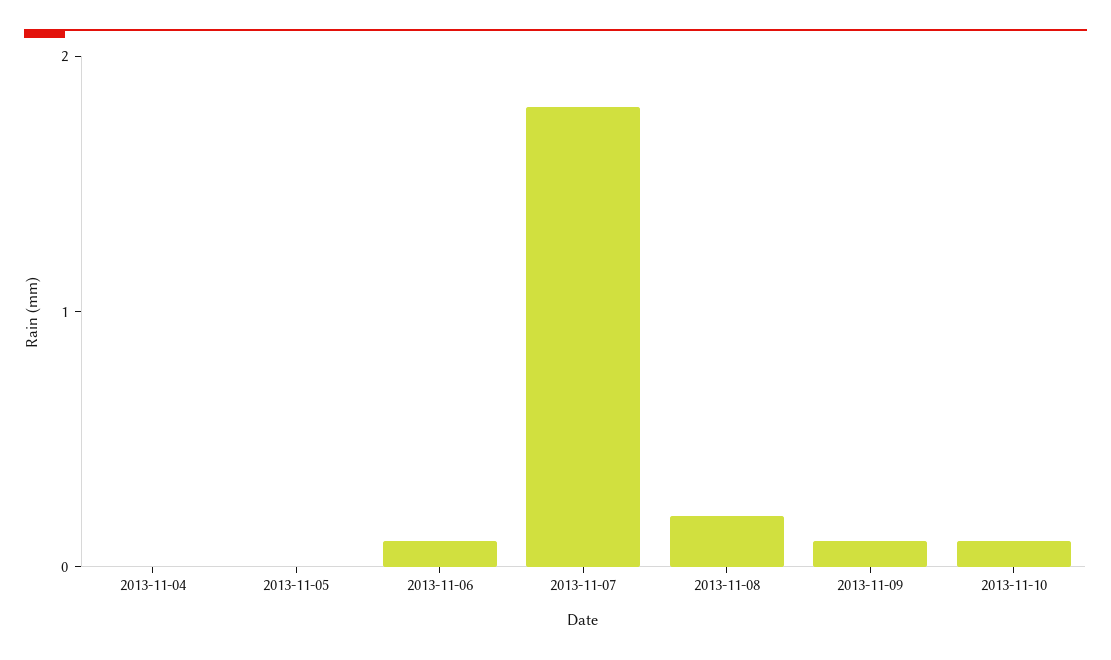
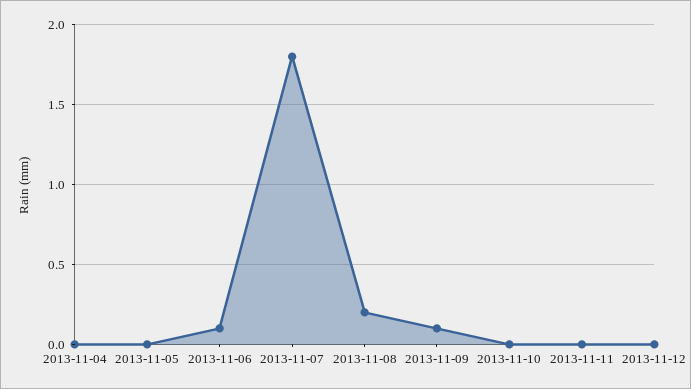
2013-11-10: 0.1 -> 0
2013-11-11: none -> 0
2013-11-12: none -> 0

